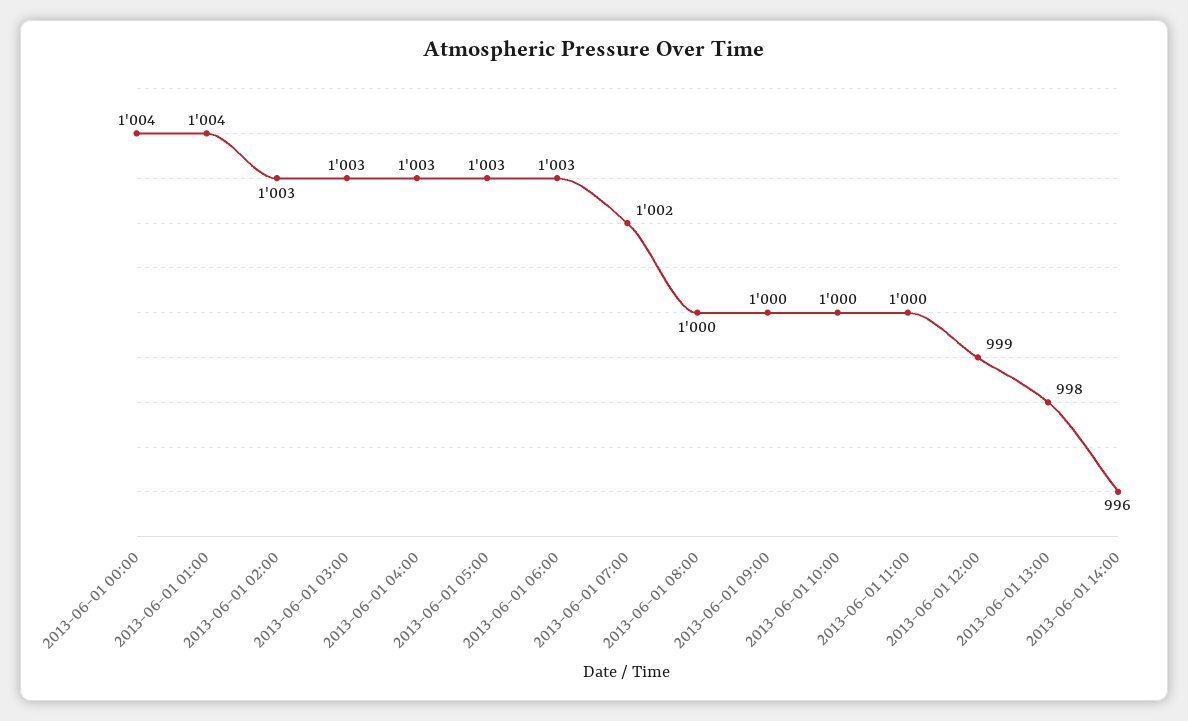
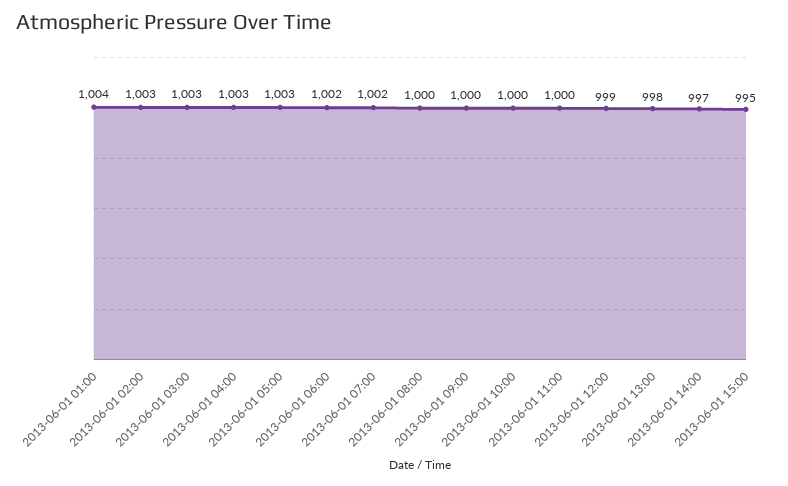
2013-06-01 00:00: 1004 -> none
2013-06-01 06:00: 1003 -> 1002
2013-06-01 14:00: 996 -> 997
2013-06-01 15:00: none -> 995

